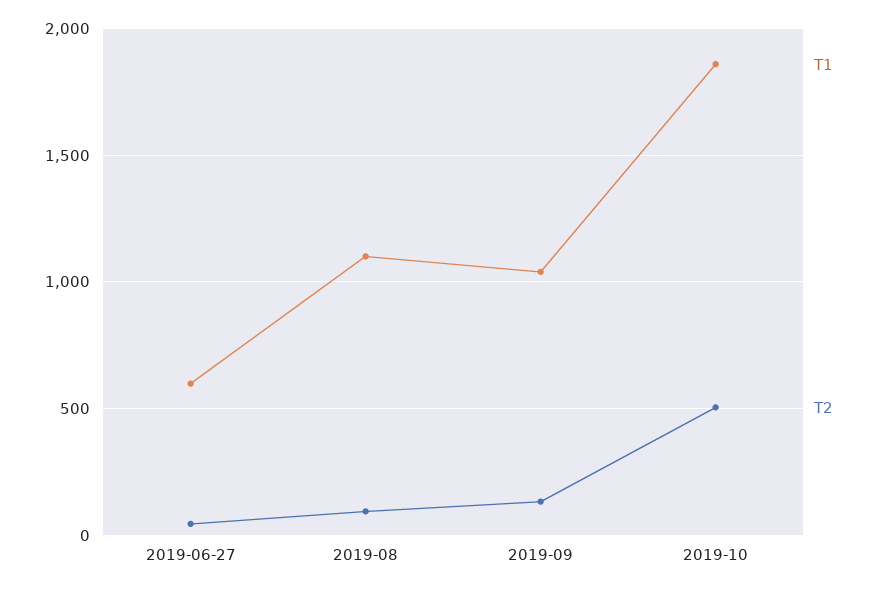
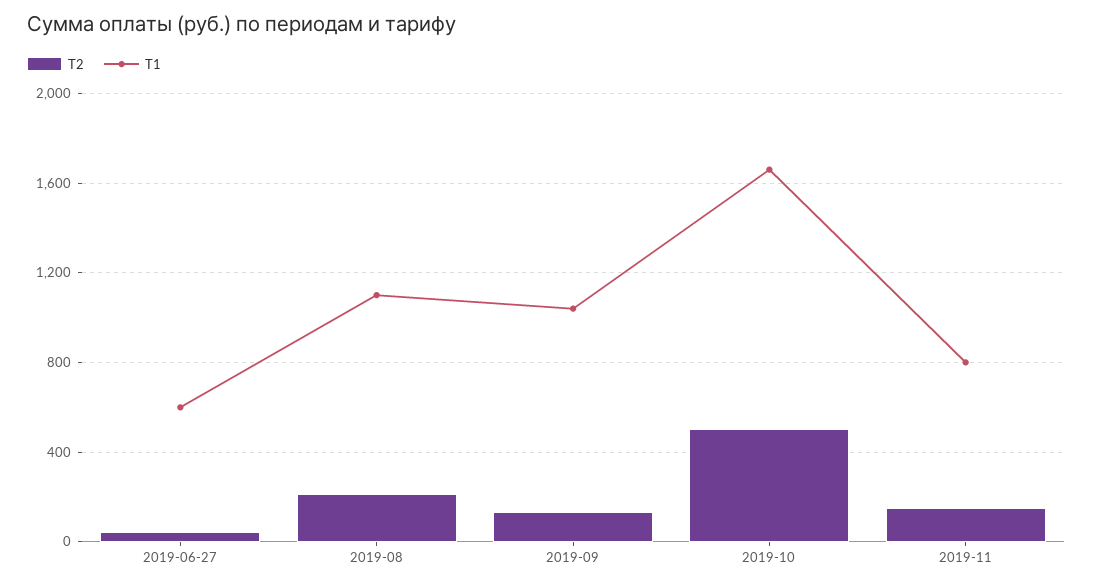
Т2, 2019-08: 100 -> 200
Т1, 2019-10: 1850 -> 1650
Т2, 2019-11: none -> 150
Т1, 2019-11: none -> 800

